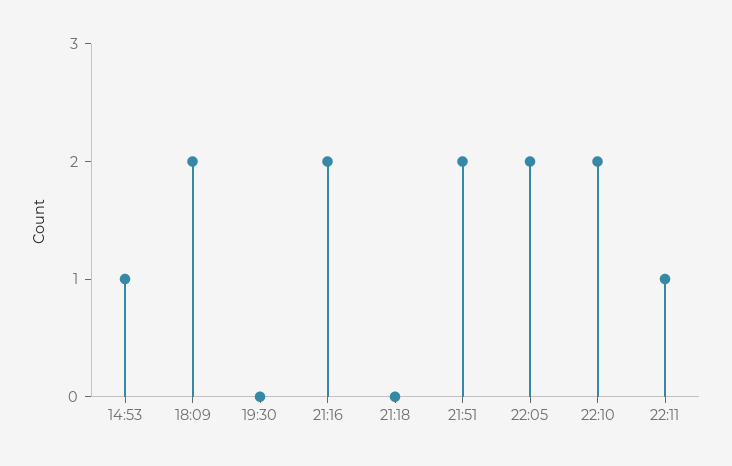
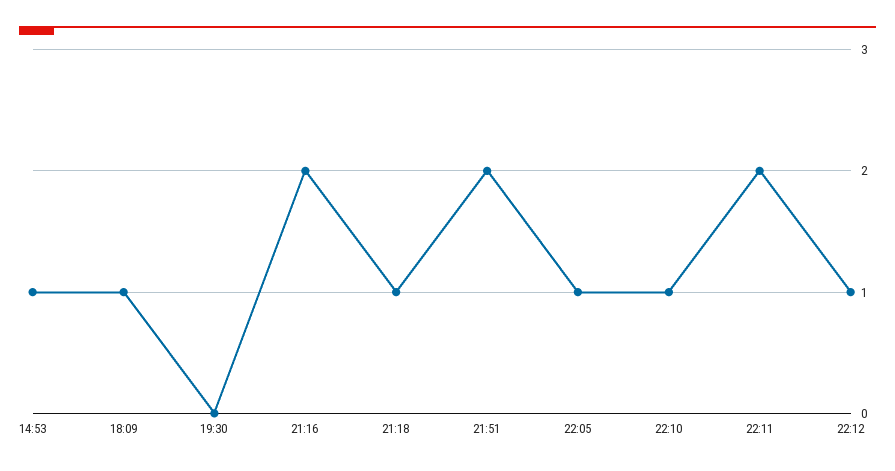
18:09: 2 -> 1
21:18: 0 -> 1
22:05: 2 -> 1
22:10: 2 -> 1
22:11: 1 -> 2
22:12: none -> 1

